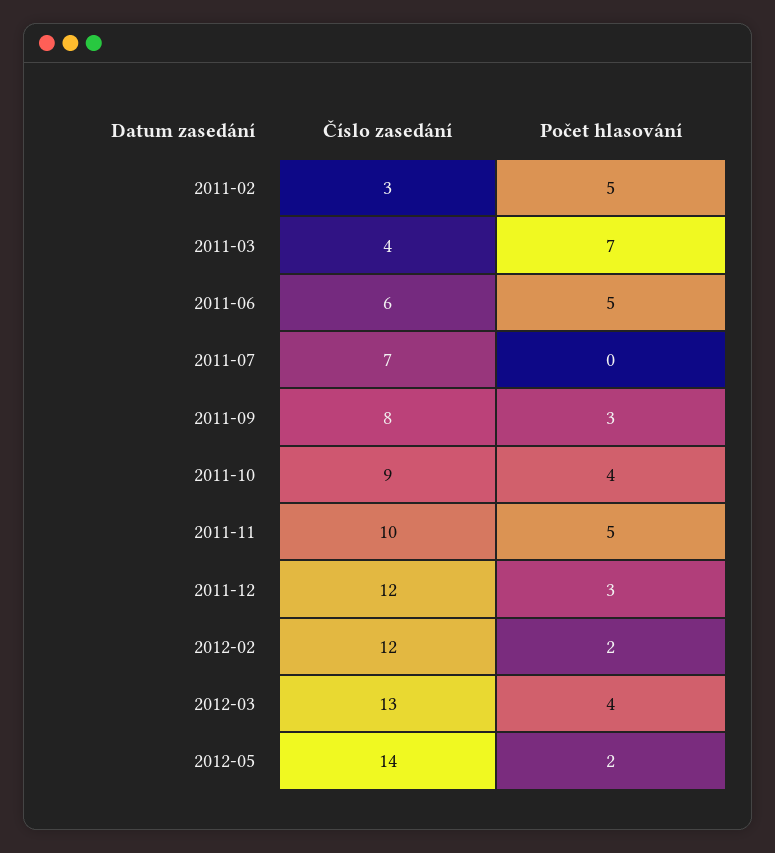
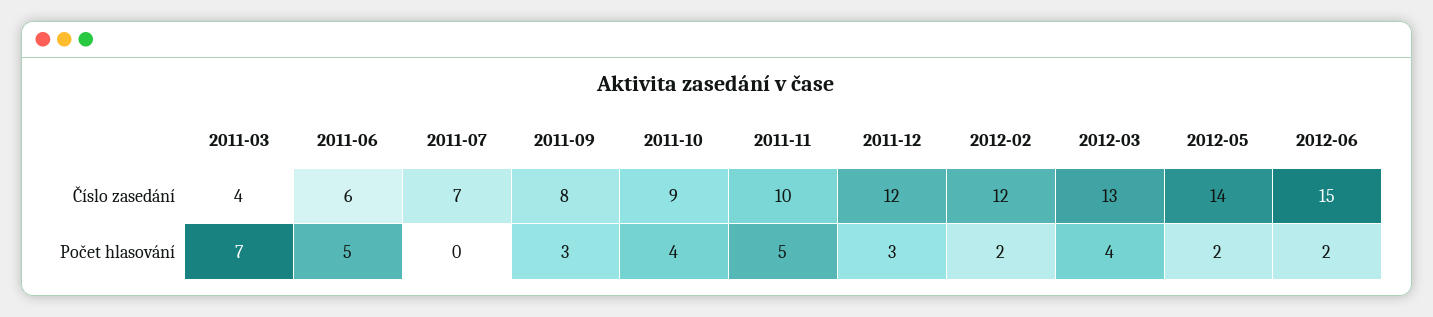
Číslo zasedání, 2011-02: 3 -> none
Počet hlasování, 2011-02: 5 -> none
Číslo zasedání, 2012-06: none -> 15
Počet hlasování, 2012-06: none -> 2

